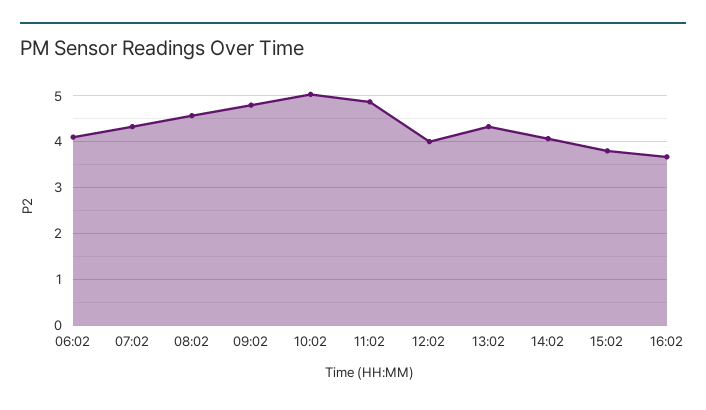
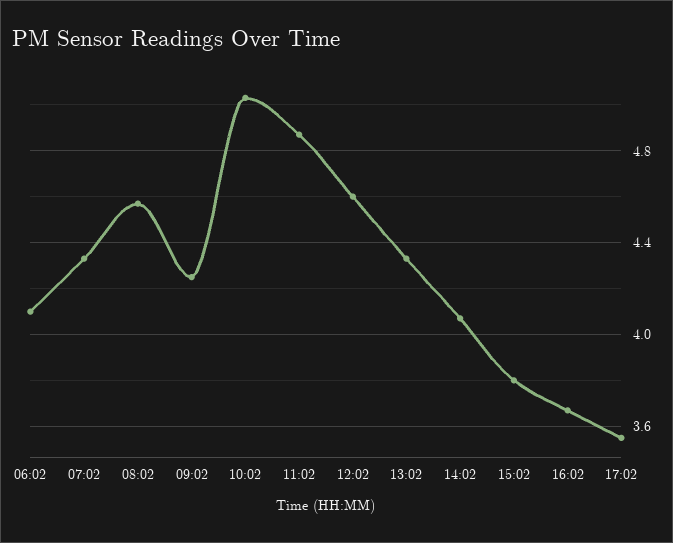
09:02: 4.8 -> 4.25
12:02: 4 -> 4.6
17:02: none -> 3.55

